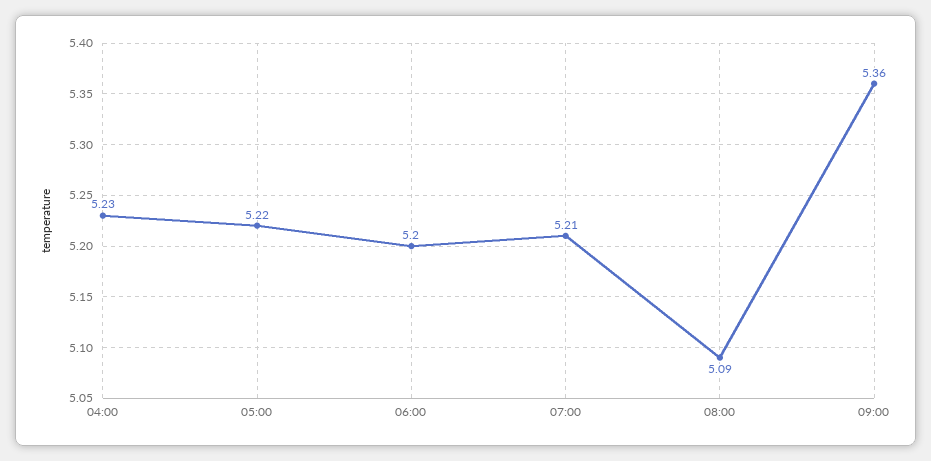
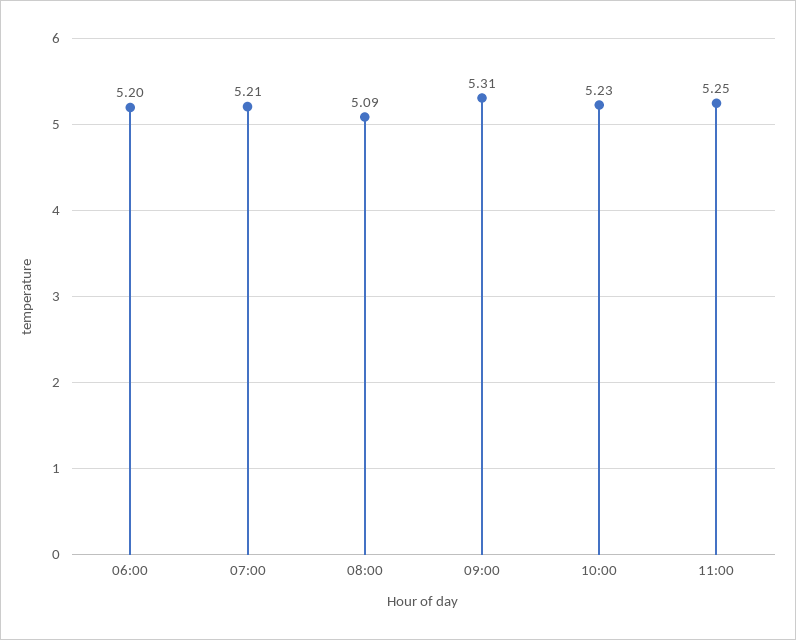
04:00: 5.23 -> none
05:00: 5.22 -> none
09:00: 5.36 -> 5.31
10:00: none -> 5.23
11:00: none -> 5.25

